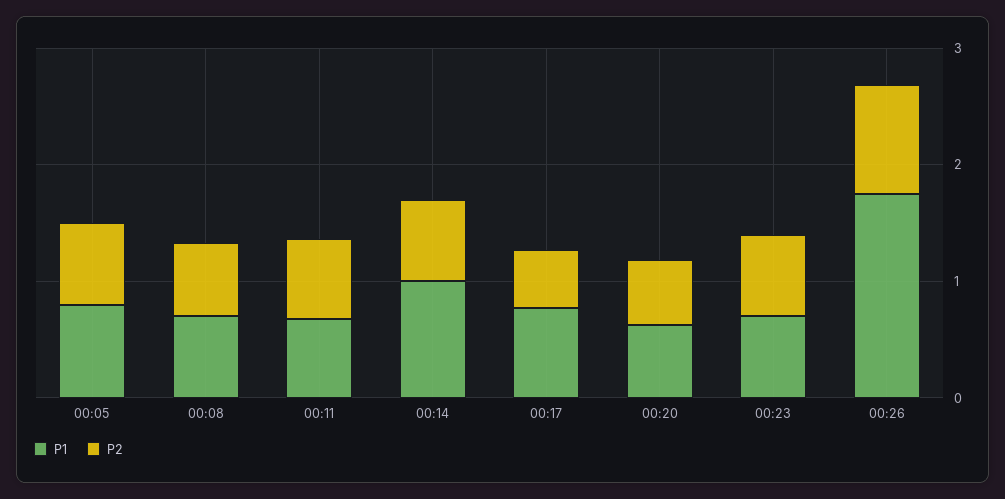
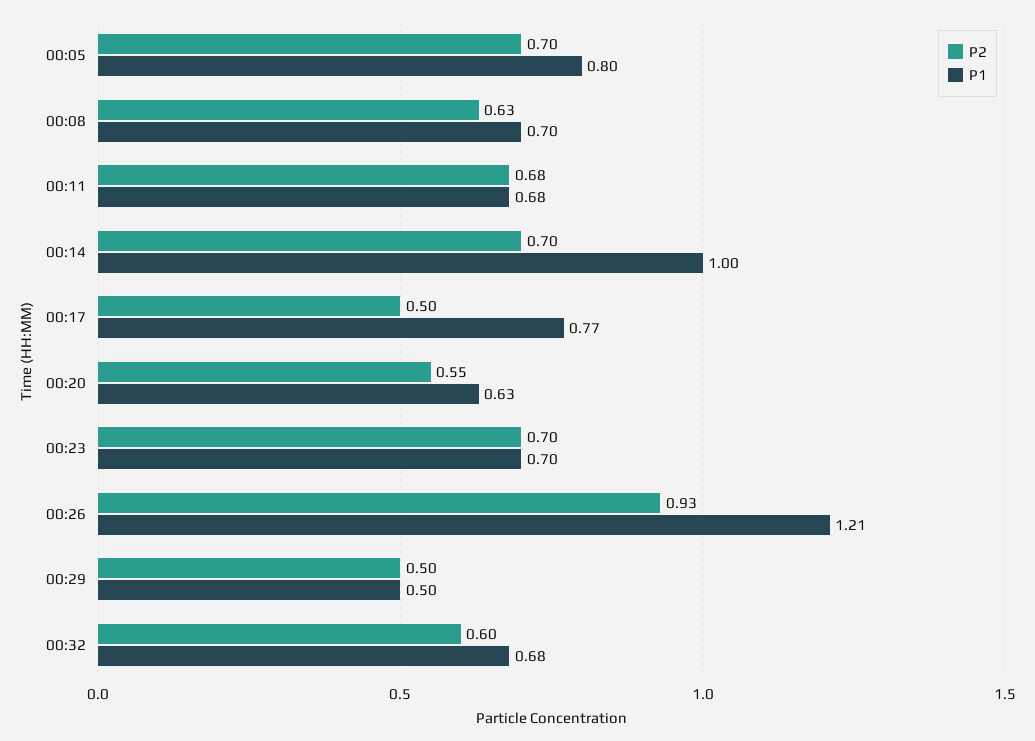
P1, 00:26: 1.8 -> 1.21
P2, 00:29: none -> 0.5
P1, 00:29: none -> 0.5
P2, 00:32: none -> 0.6
P1, 00:32: none -> 0.68

